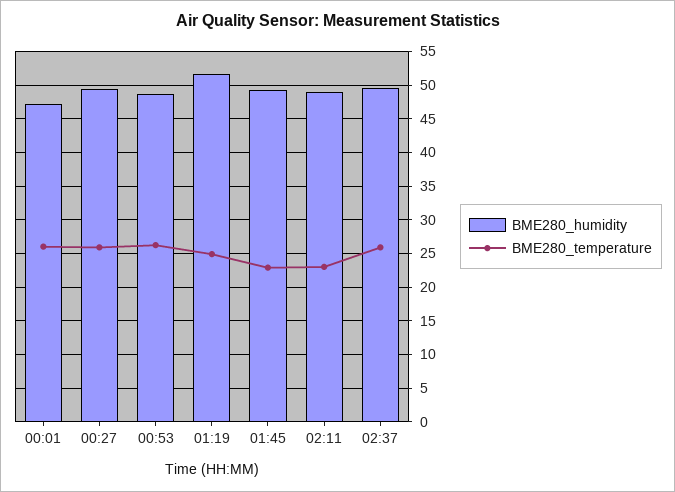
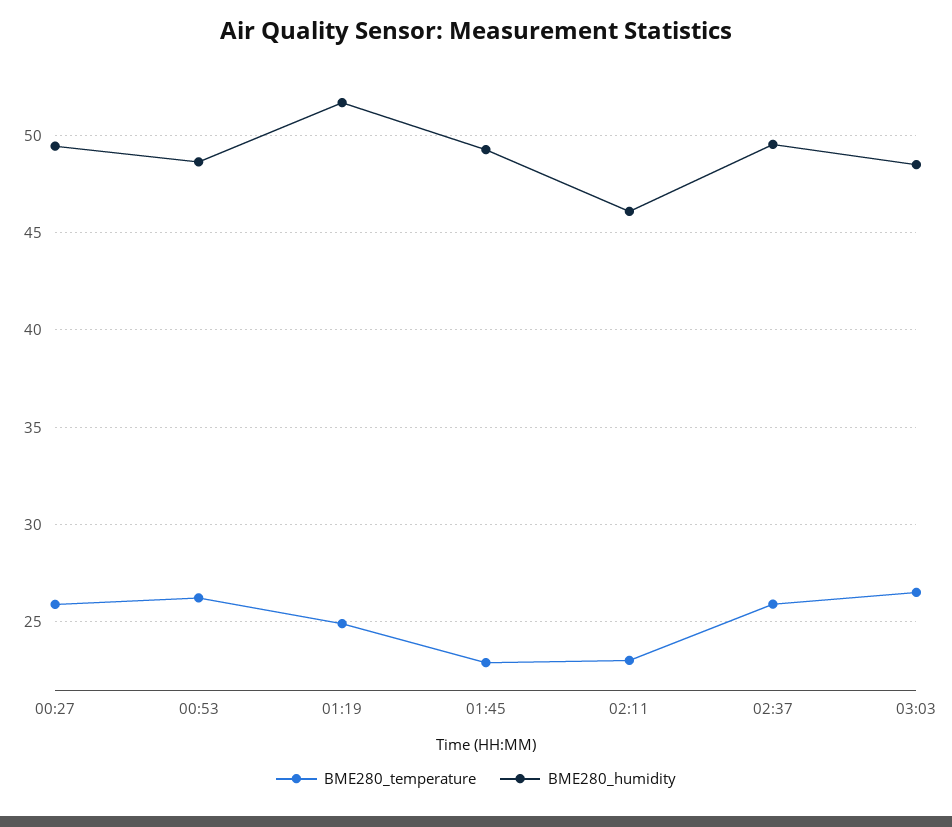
BME280_humidity, 00:01: 47 -> none
BME280_temperature, 00:01: 26 -> none
BME280_humidity, 02:11: 49 -> 46
BME280_temperature, 03:03: none -> 26.5
BME280_humidity, 03:03: none -> 48.5

